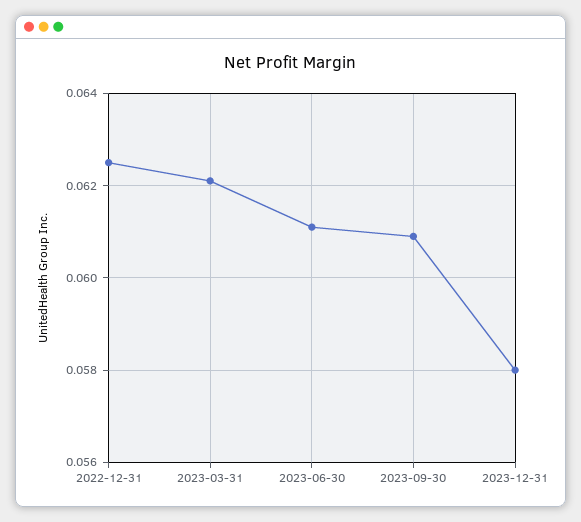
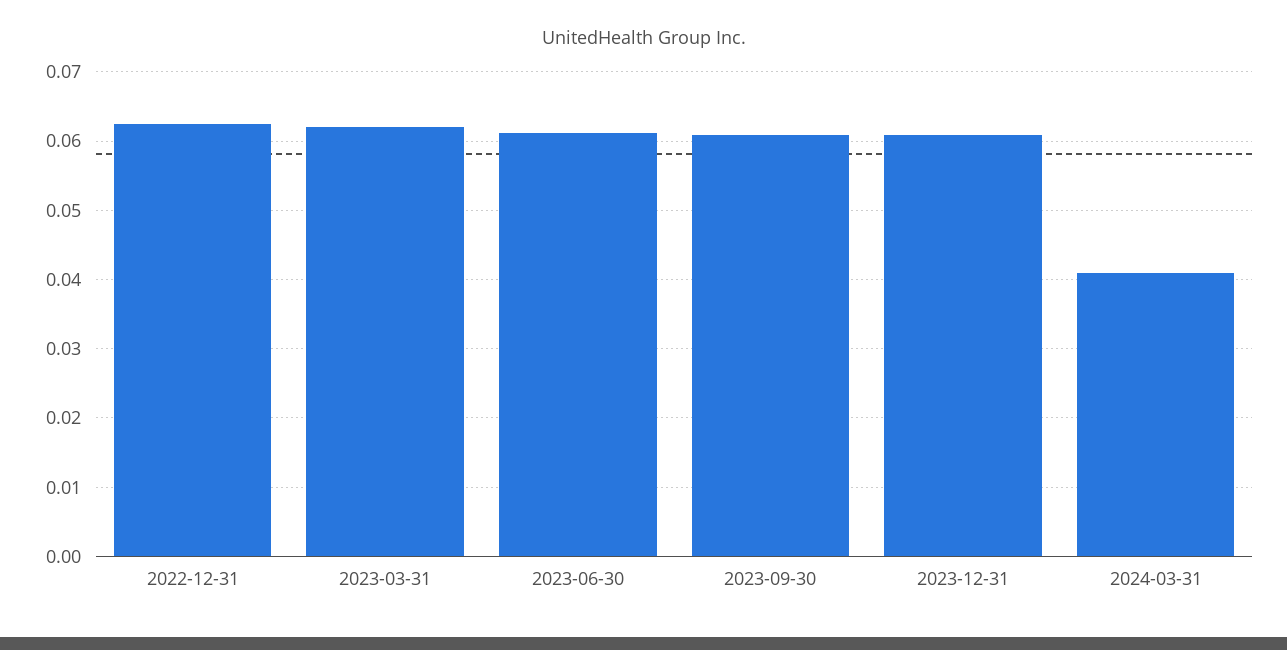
2023-12-31: 0.058 -> 0.061
2024-03-31: none -> 0.041

